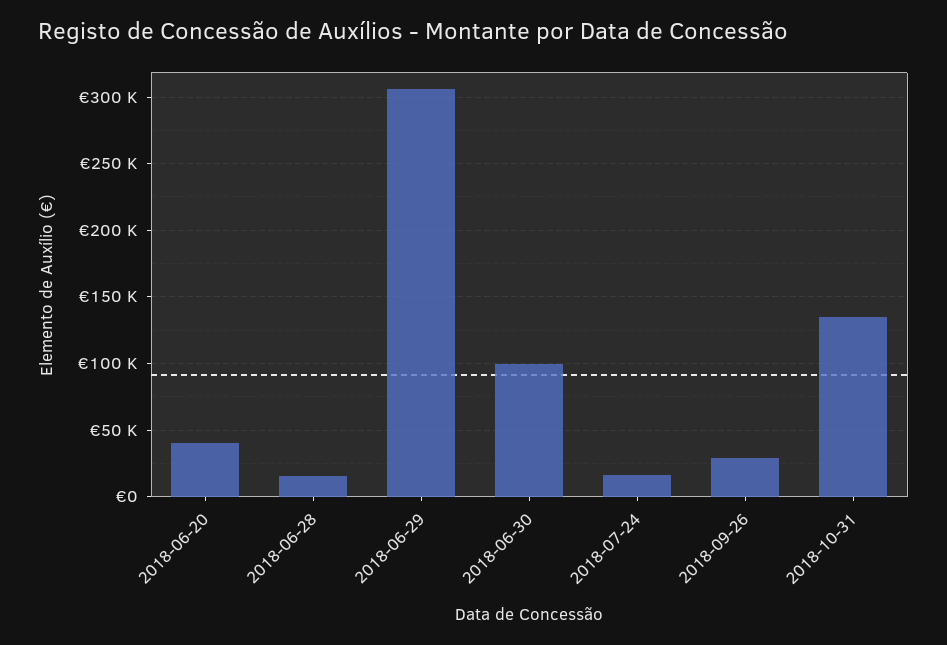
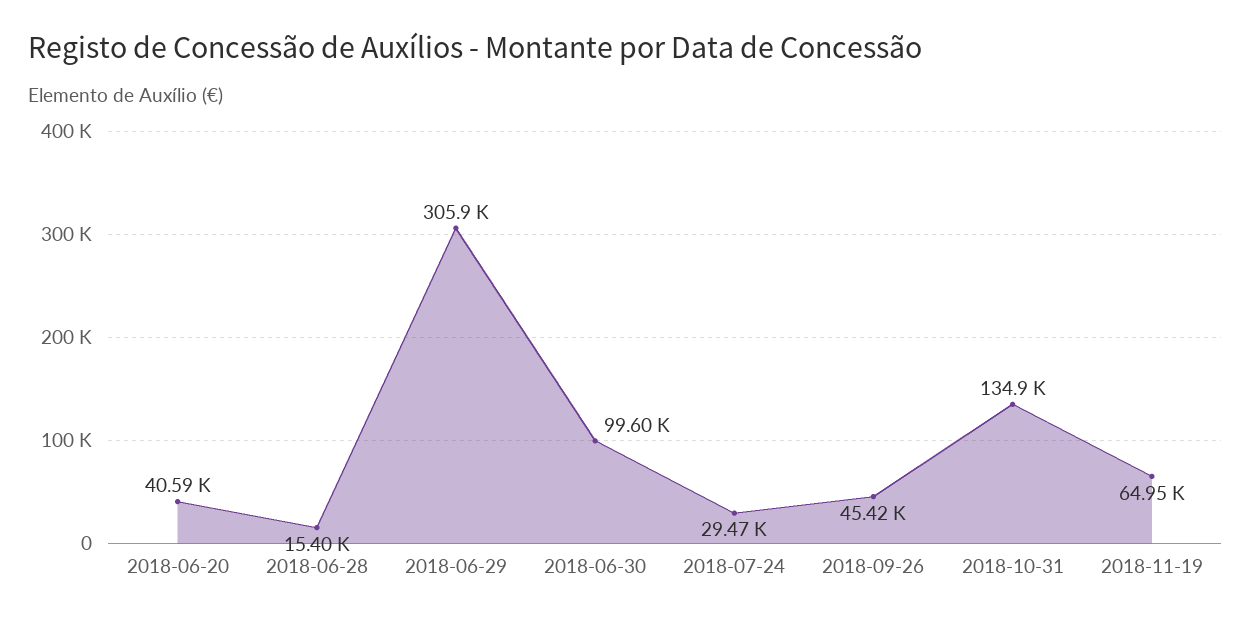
2018-07-24: 15000 -> 29470
2018-09-26: 30000 -> 45420
2018-11-19: none -> 64950

